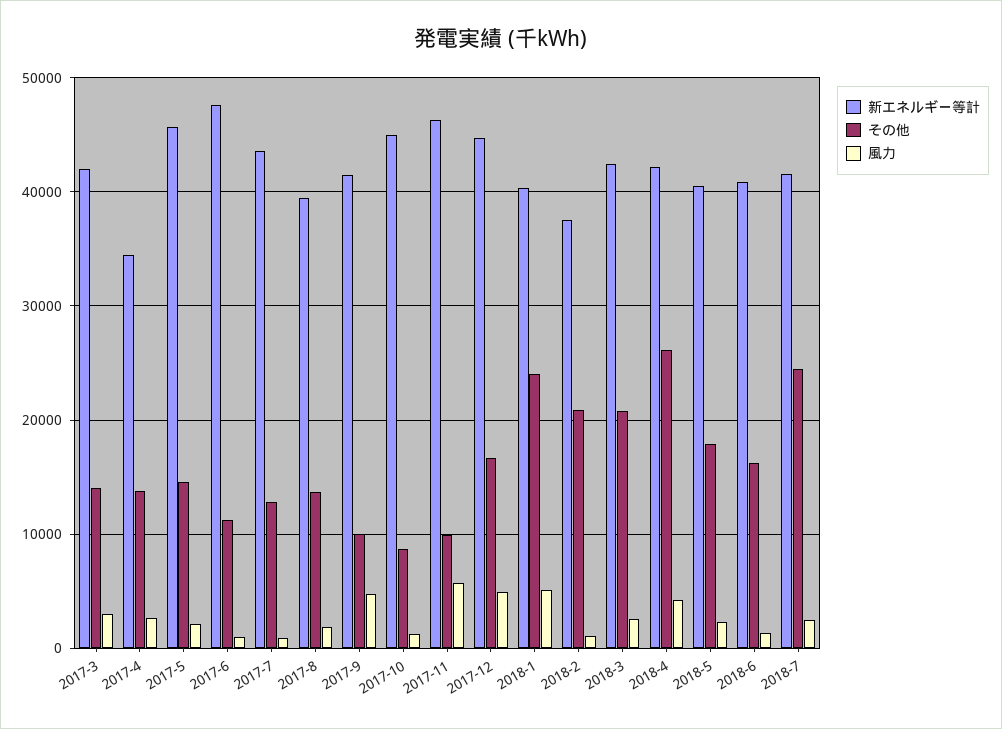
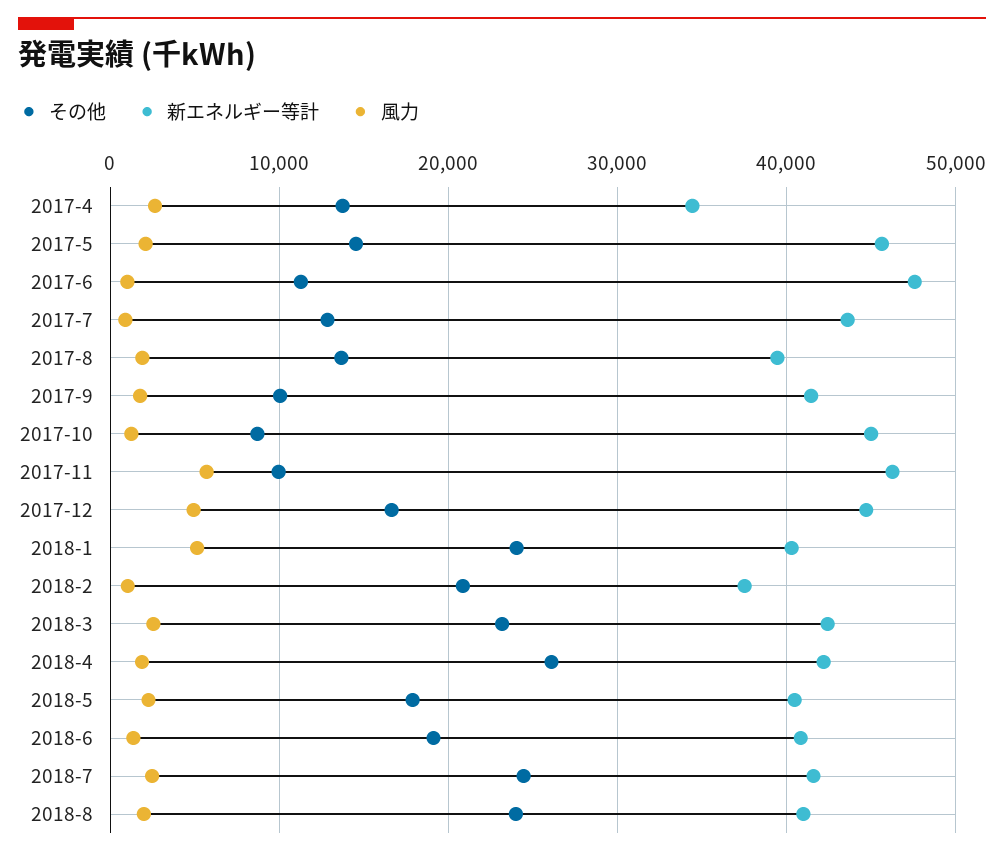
新エネルギー等計, 2017-3: 42000 -> none
その他, 2017-3: 14000 -> none
風力, 2017-3: 3000 -> none
風力, 2017-9: 5000 -> 2000
その他, 2018-3: 21000 -> 23000
風力, 2018-4: 4000 -> 2000
その他, 2018-6: 16000 -> 19000
その他, 2018-8: none -> 24000
新エネルギー等計, 2018-8: none -> 41000
風力, 2018-8: none -> 2000

